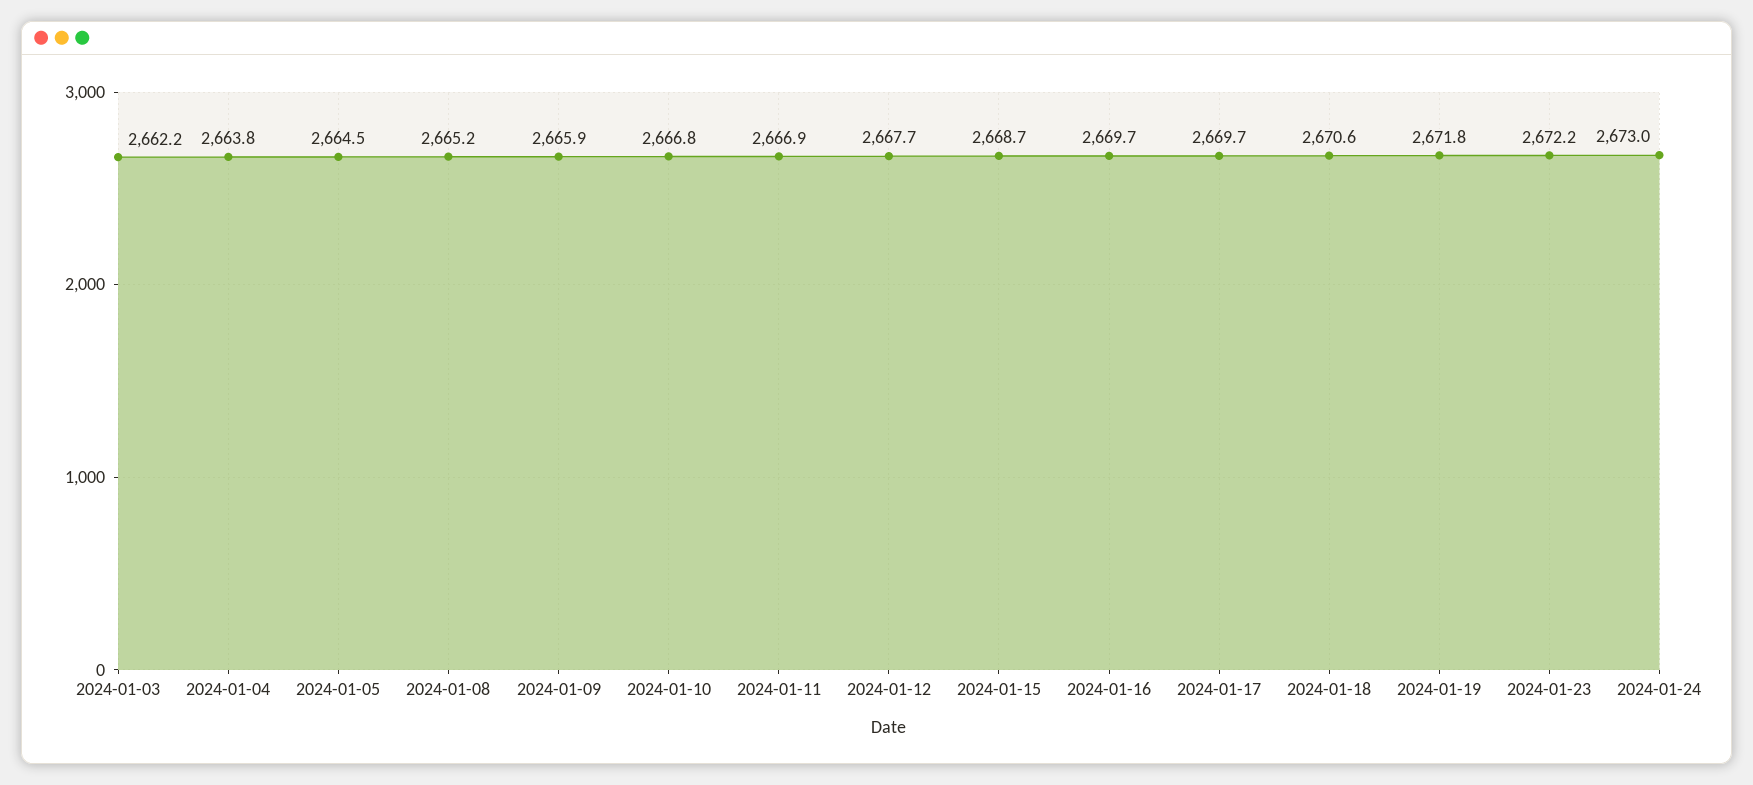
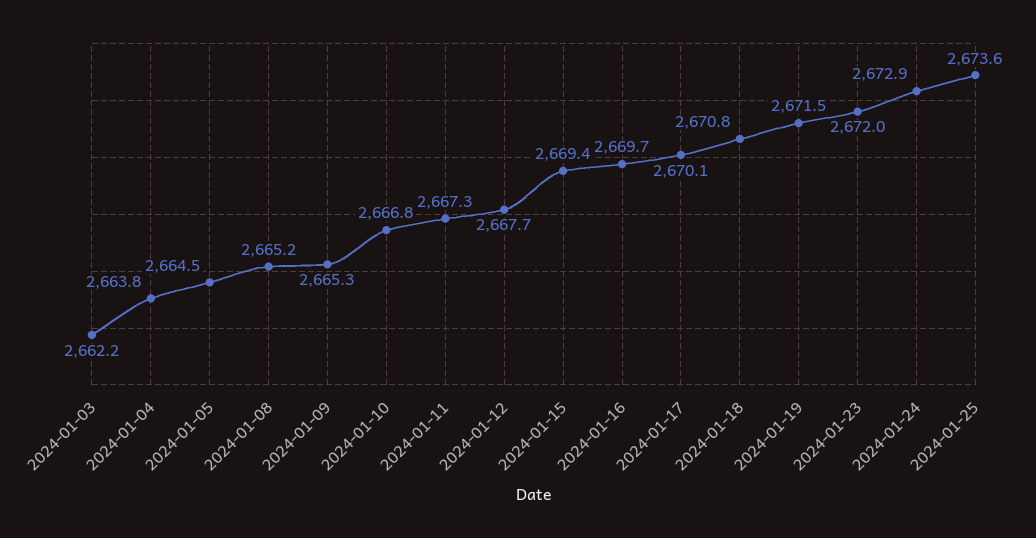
2024-01-09: 2665.9 -> 2665.3
2024-01-11: 2666.9 -> 2667.3
2024-01-15: 2668.7 -> 2669.4
2024-01-17: 2669.7 -> 2670.1
2024-01-18: 2670.6 -> 2670.8
2024-01-19: 2671.8 -> 2671.5
2024-01-23: 2672.2 -> 2672
2024-01-24: 2673 -> 2672.9
2024-01-25: none -> 2673.6

